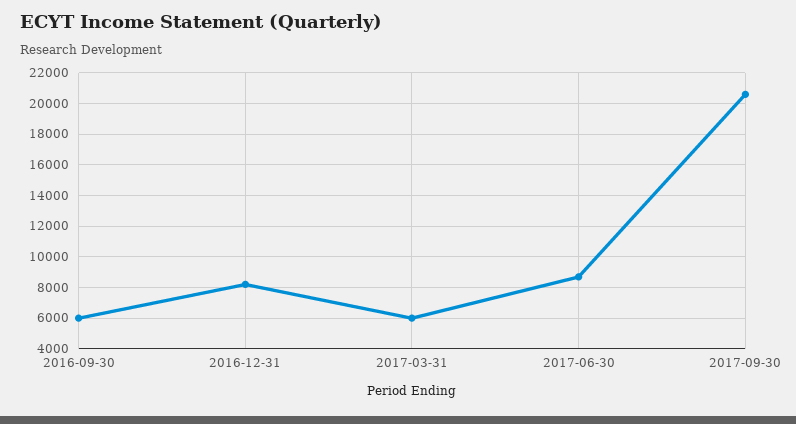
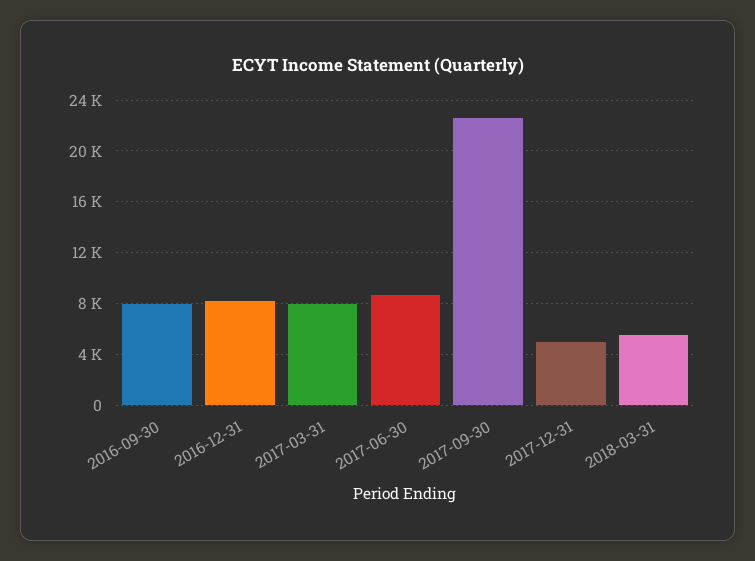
2016-09-30: 6000 -> 8000
2017-03-31: 6000 -> 8000
2017-09-30: 20500 -> 22500
2017-12-31: none -> 5000
2018-03-31: none -> 5500

